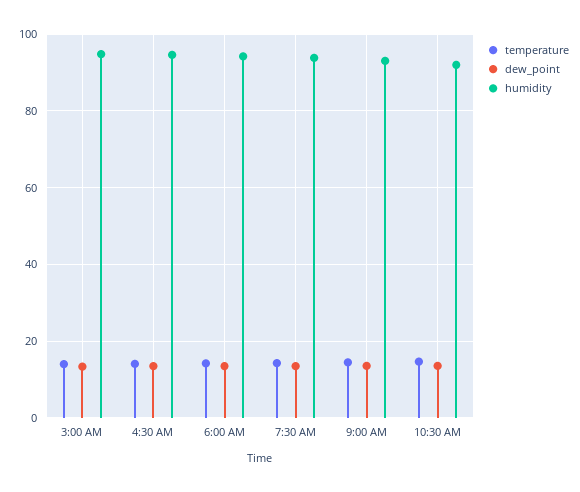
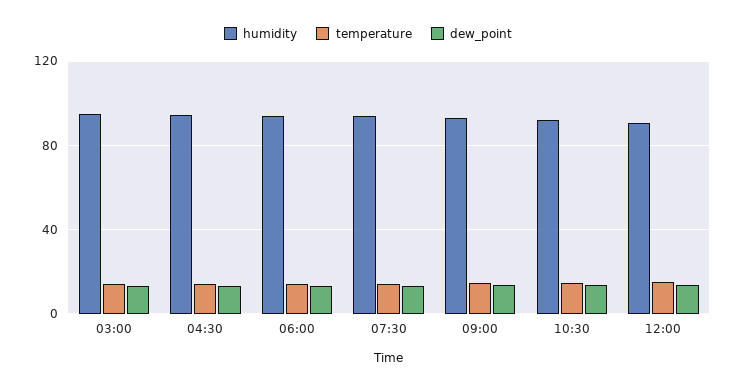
humidity, 12:00: none -> 90
temperature, 12:00: none -> 15
dew_point, 12:00: none -> 15

